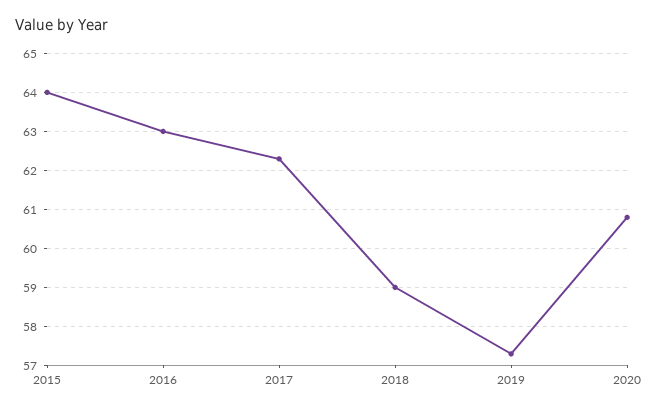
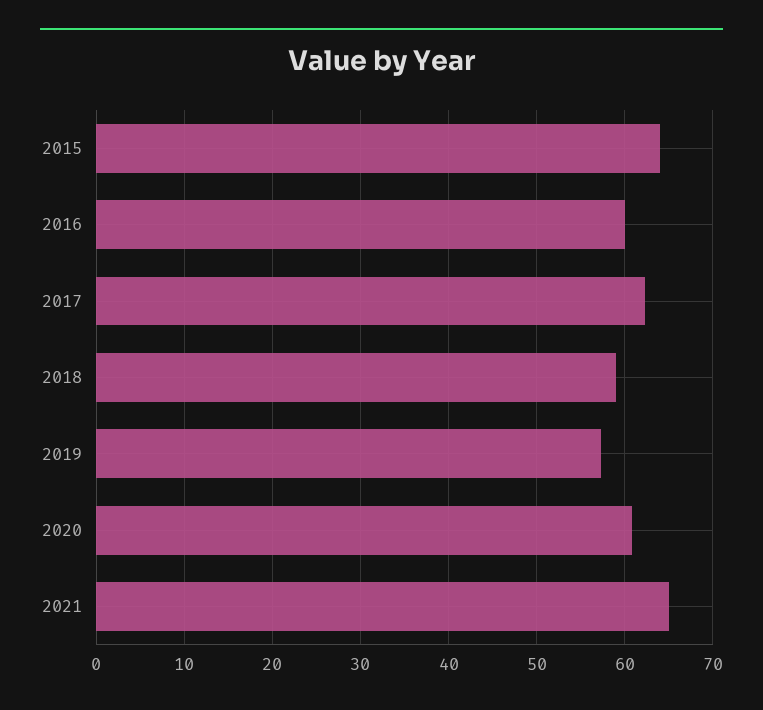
2016: 63 -> 60
2021: none -> 65

